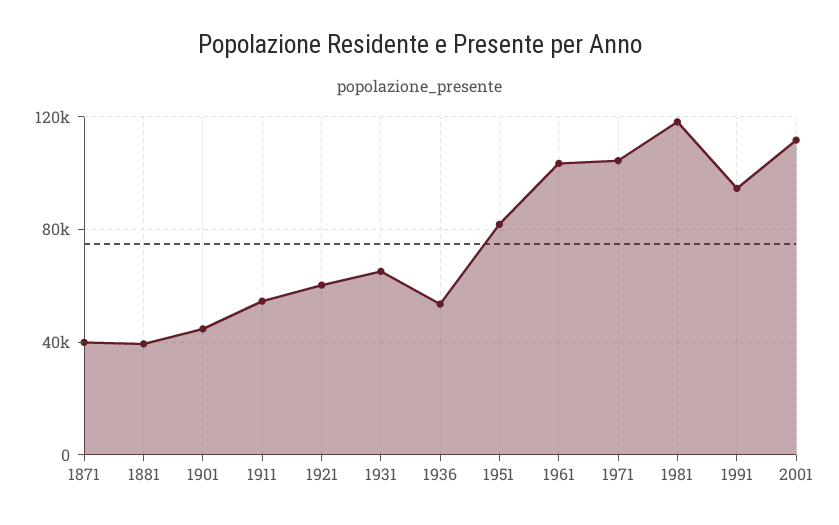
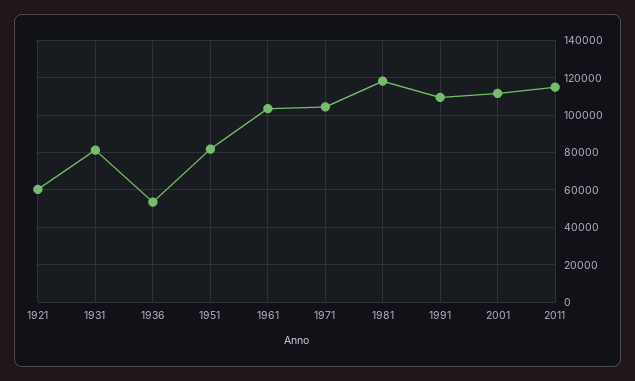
1871: 40000 -> none
1881: 40000 -> none
1901: 45000 -> none
1911: 55000 -> none
1931: 65000 -> 80000
1991: 95000 -> 110000
2011: none -> 115000

